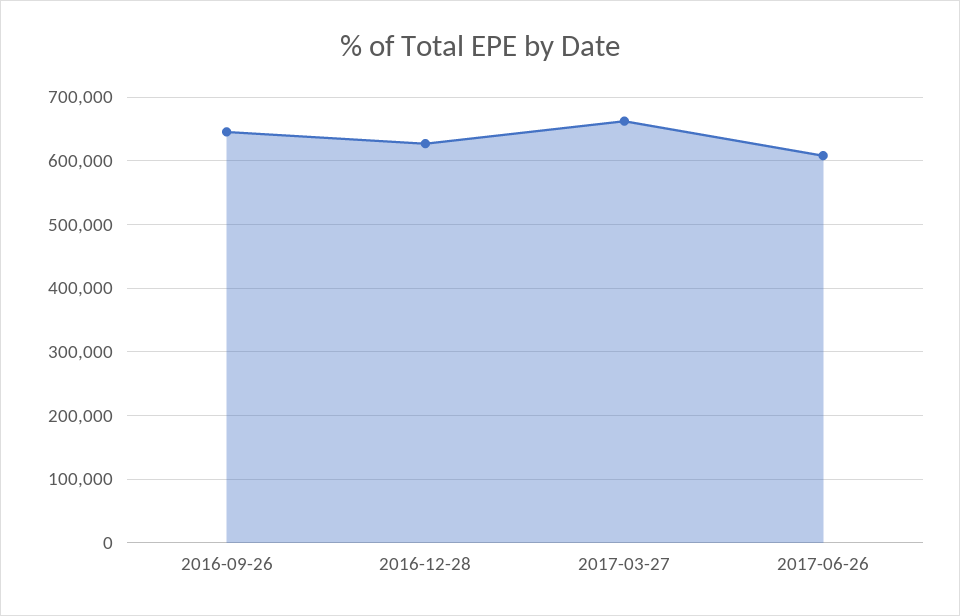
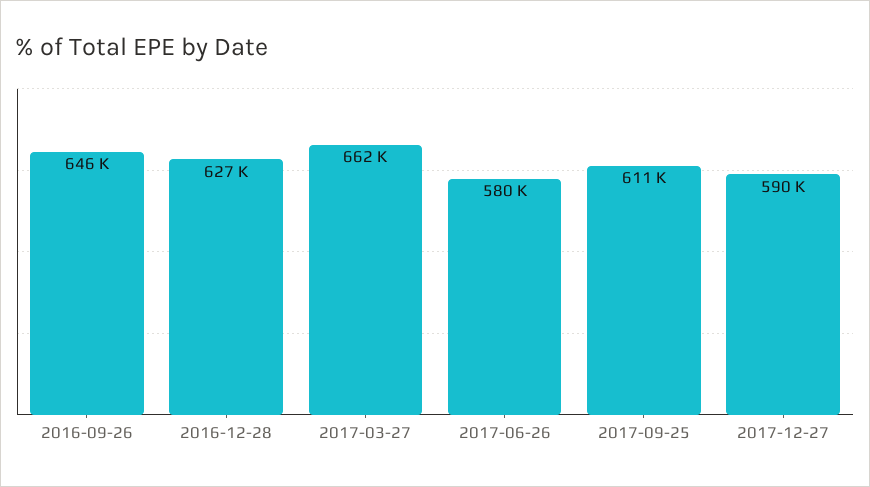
2017-06-26: 610000 -> 580000
2017-09-25: none -> 611000
2017-12-27: none -> 590000

